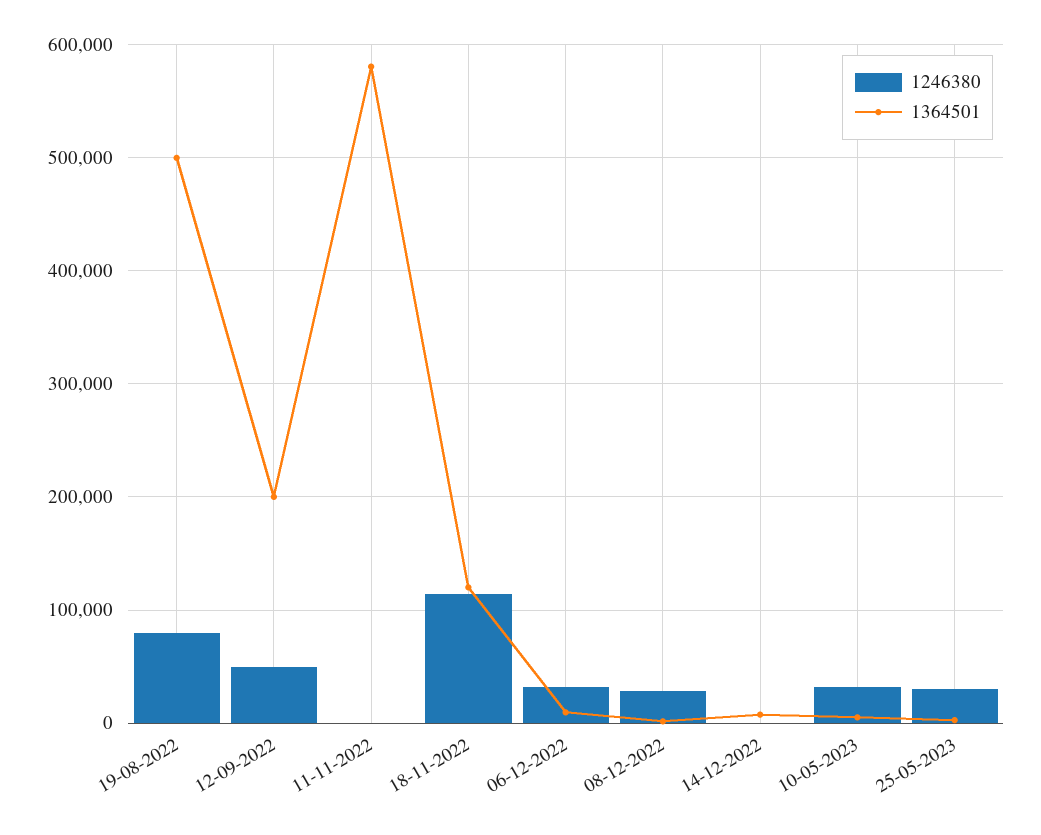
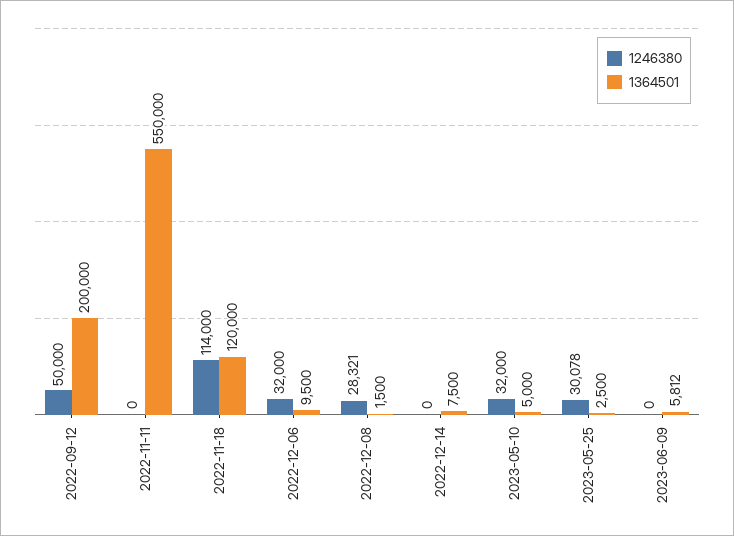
1246380, 19-08-2022: 80000 -> none
1364501, 19-08-2022: 500000 -> none
1364501, 11-11-2022: 580000 -> 550000
1246380, 2023-06-09: none -> 0
1364501, 2023-06-09: none -> 5812

